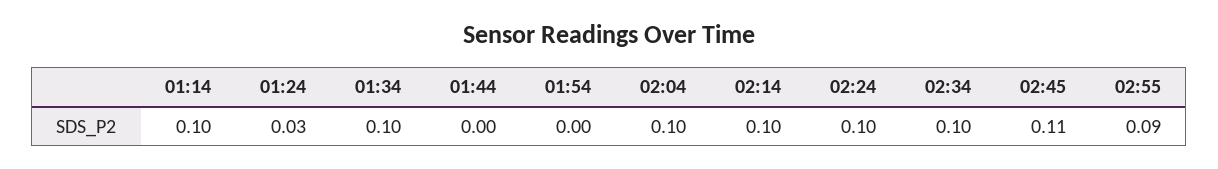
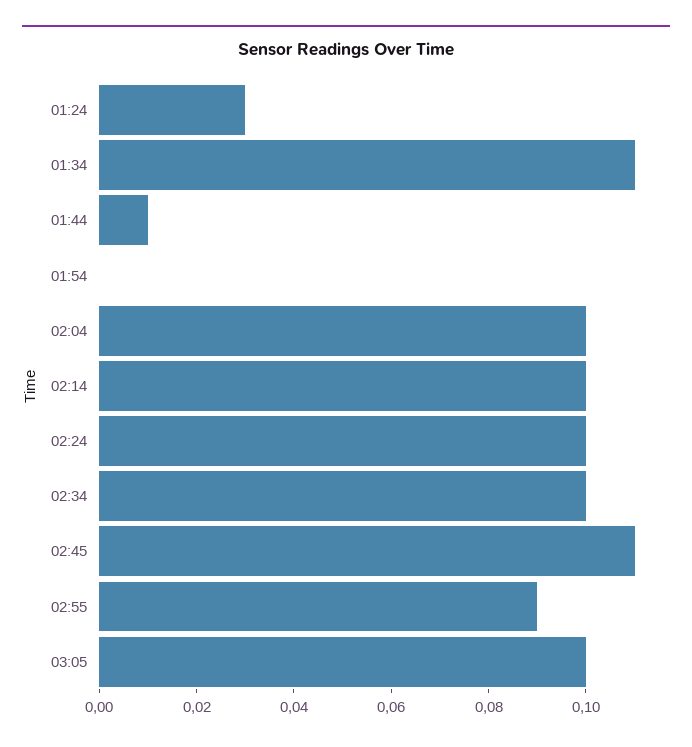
01:14: 0.1 -> none
01:34: 0.1 -> 0.11
01:44: 0 -> 0.01
03:05: none -> 0.1

